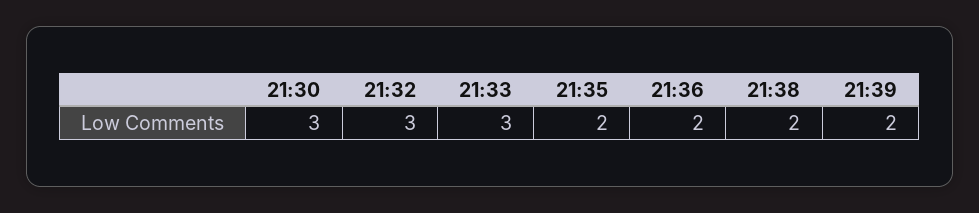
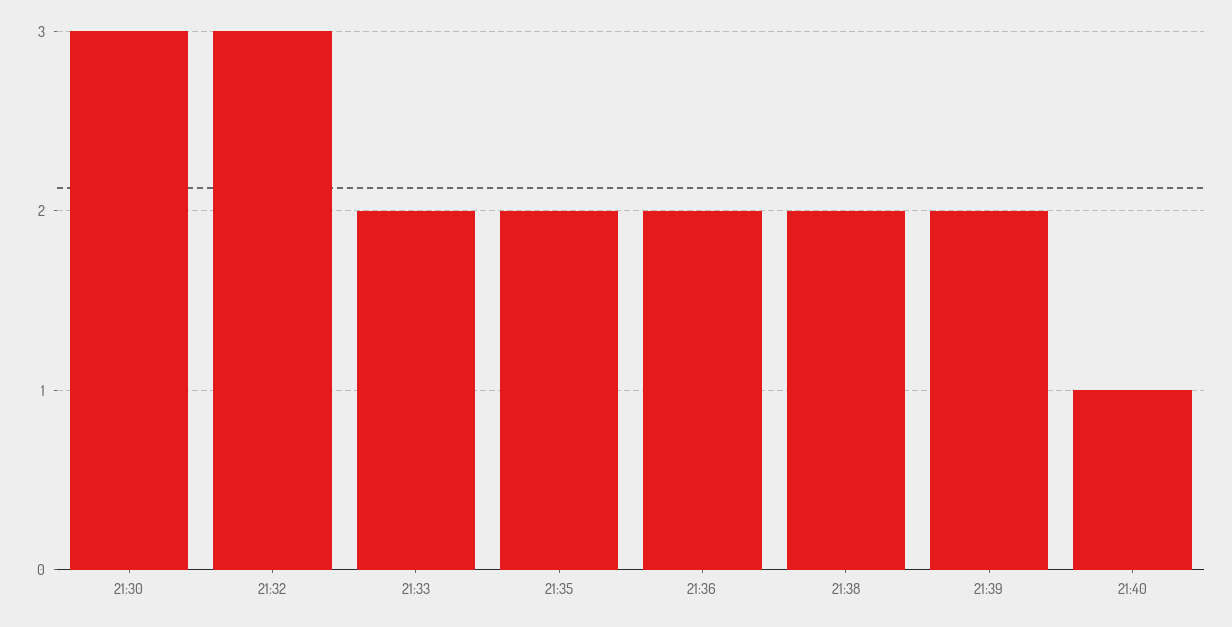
21:33: 3 -> 2
21:40: none -> 1

